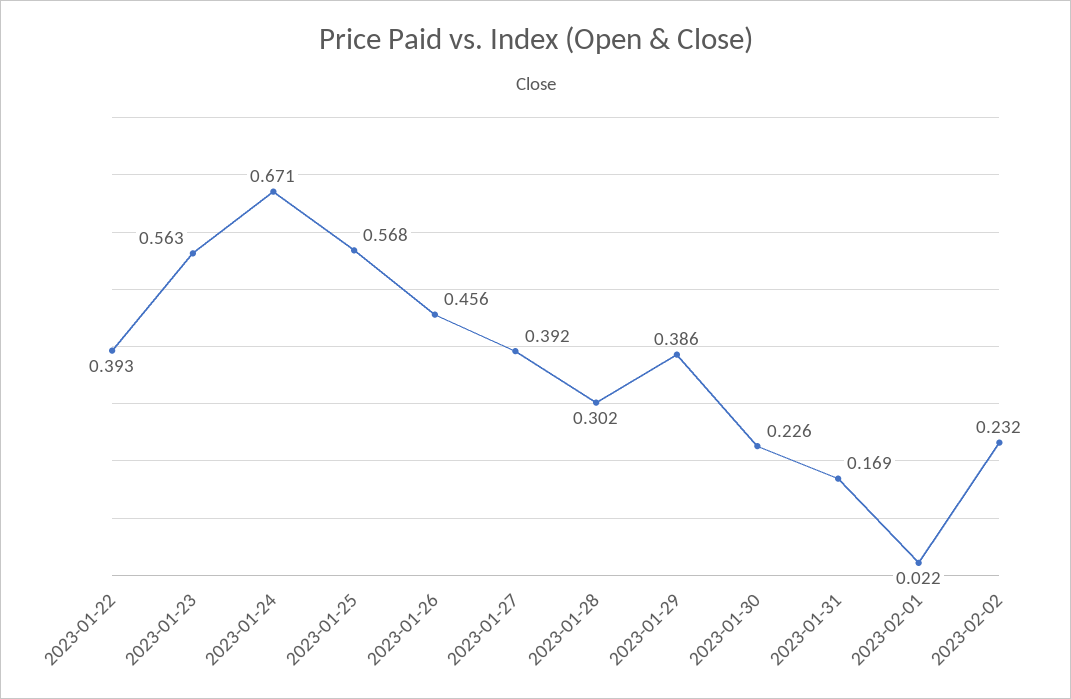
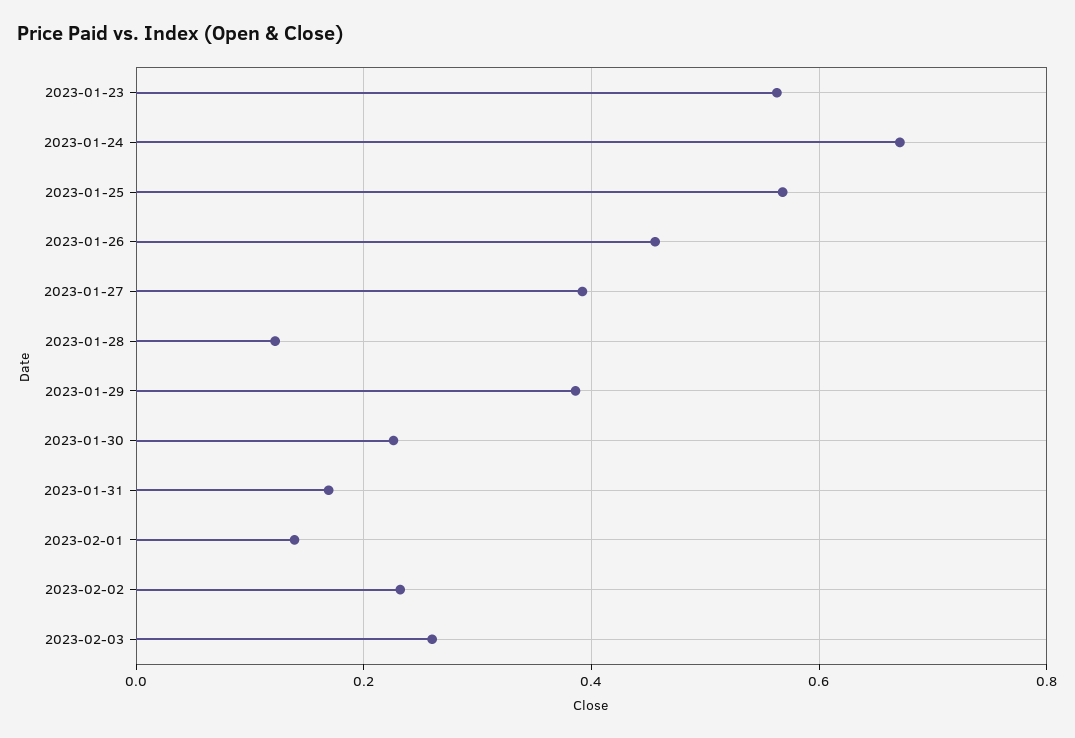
2023-01-22: 0.393 -> none
2023-01-28: 0.302 -> 0.12
2023-02-01: 0.022 -> 0.14
2023-02-03: none -> 0.26

